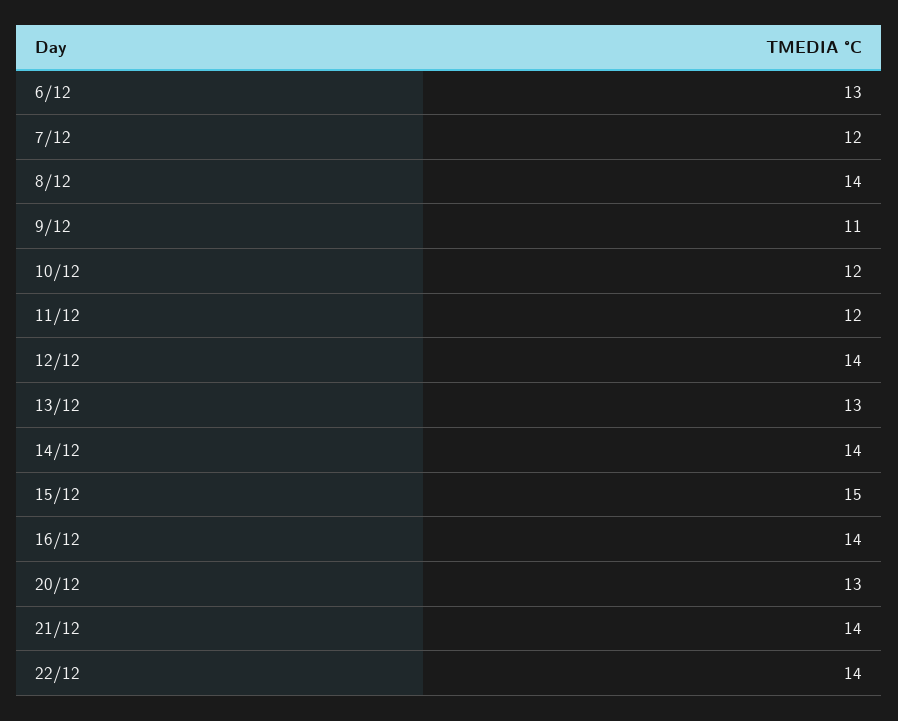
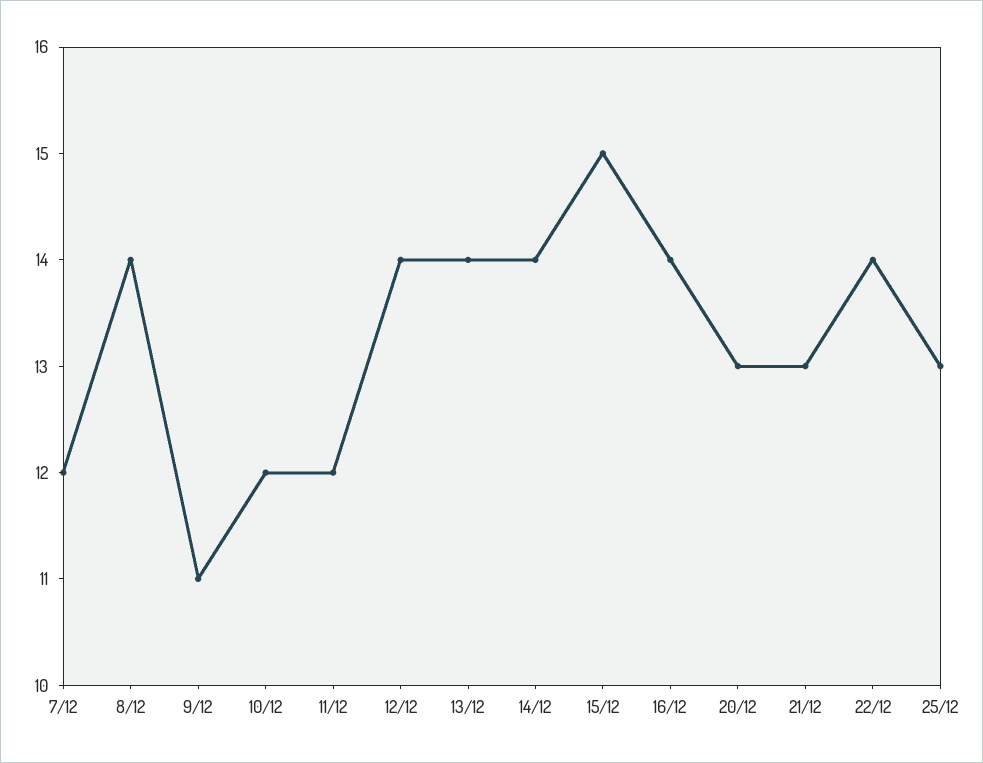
6/12: 13 -> none
13/12: 13 -> 14
21/12: 14 -> 13
25/12: none -> 13

